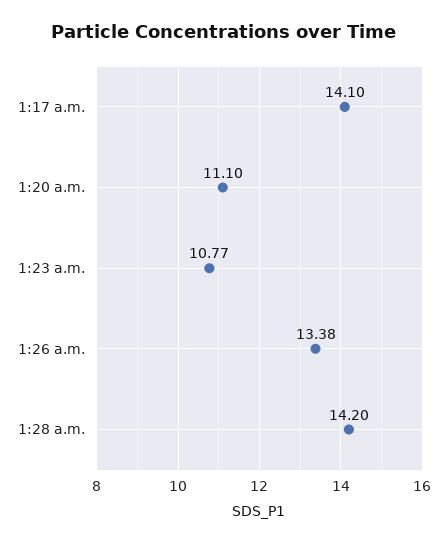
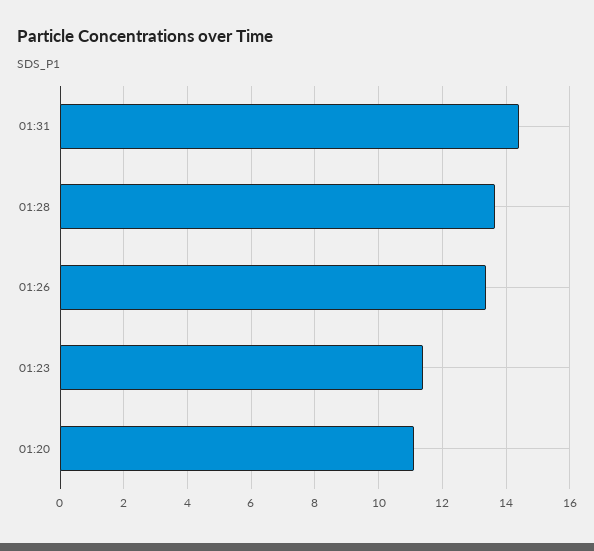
1:17 a.m.: 14.1 -> none
1:23 a.m.: 10.77 -> 11.4
1:28 a.m.: 14.2 -> 13.6
01:31: none -> 14.4

